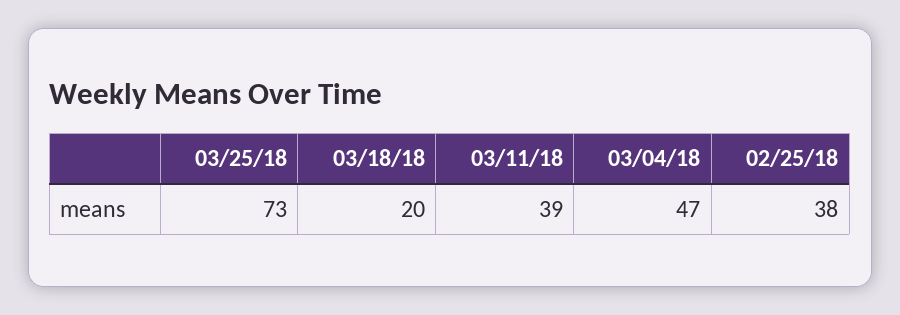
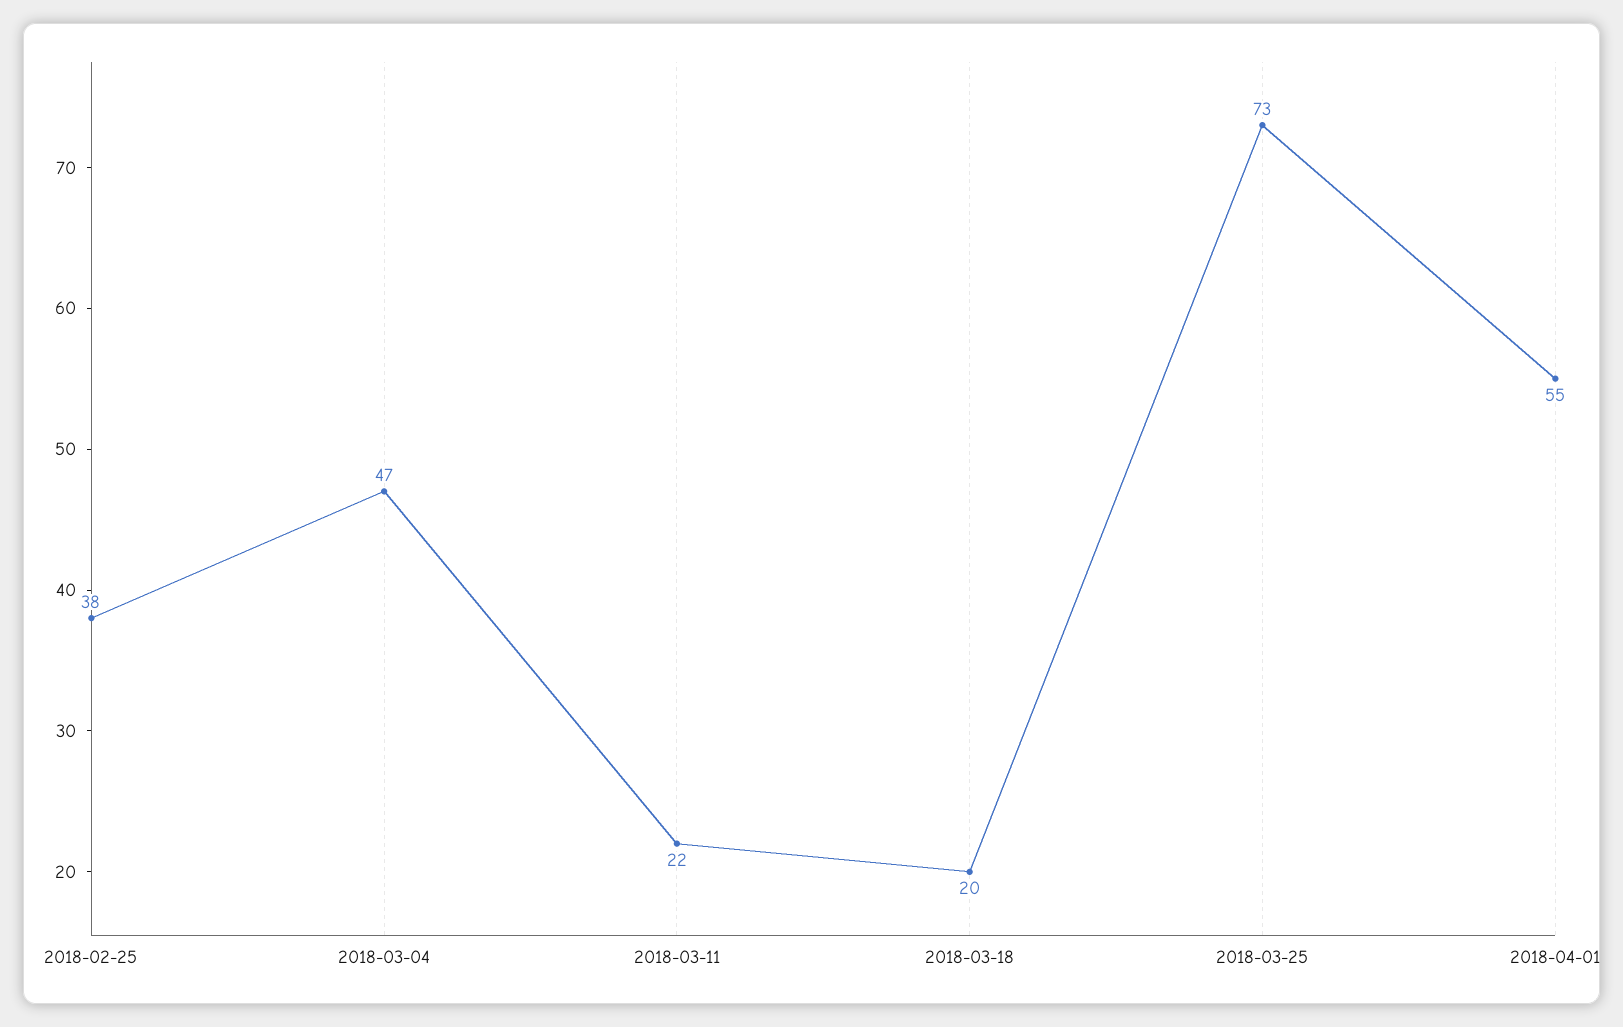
03/11/18: 39 -> 22
2018-04-01: none -> 55

